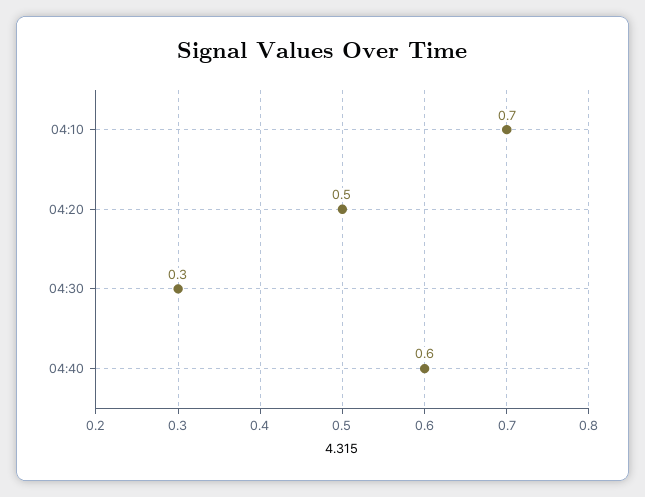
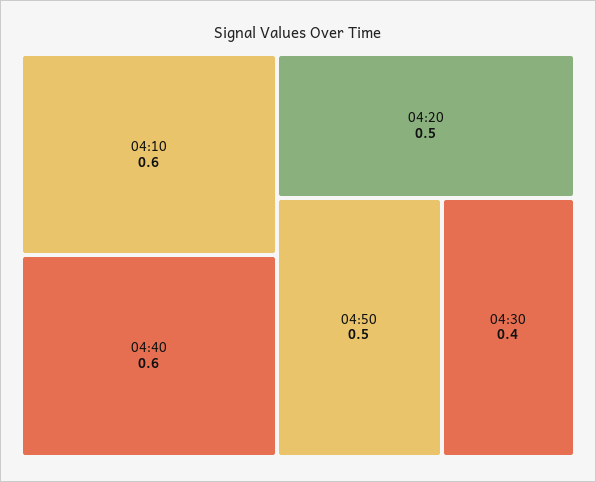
04:10: 0.7 -> 0.6
04:30: 0.3 -> 0.4
04:50: none -> 0.5

